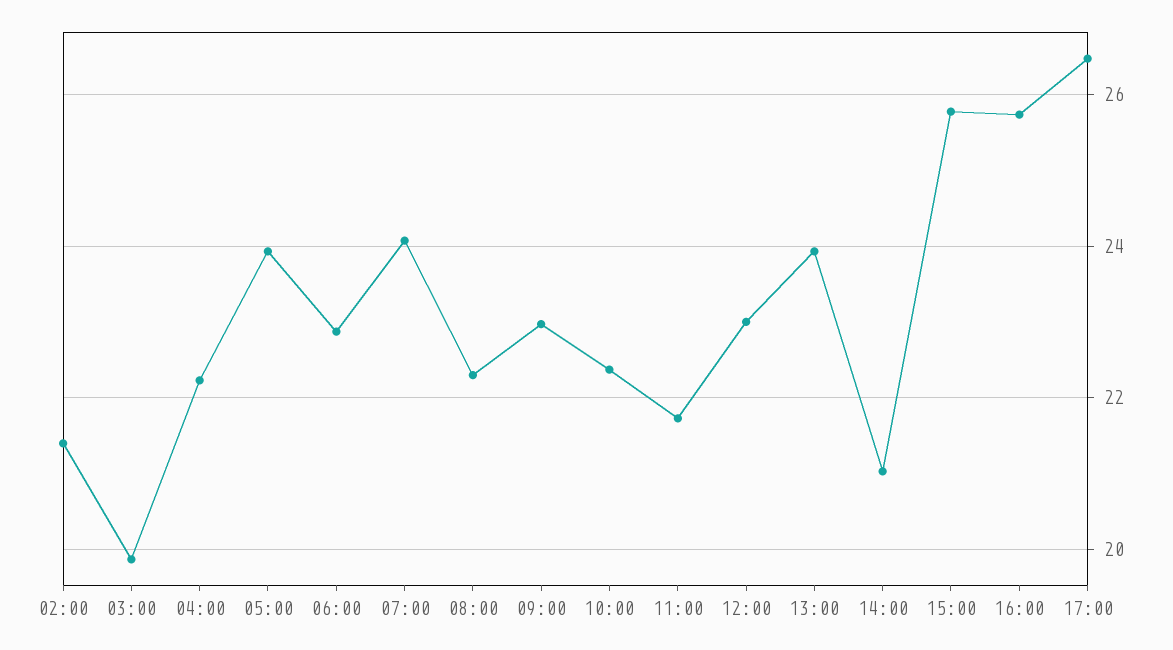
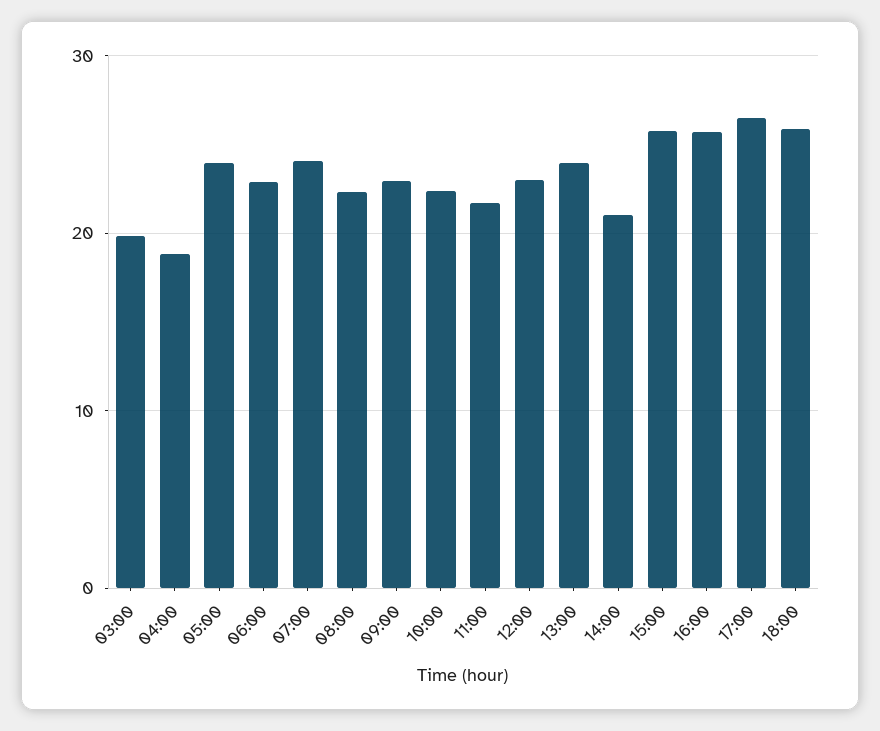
02:00: 21.4 -> none
04:00: 22.2 -> 19
18:00: none -> 26

